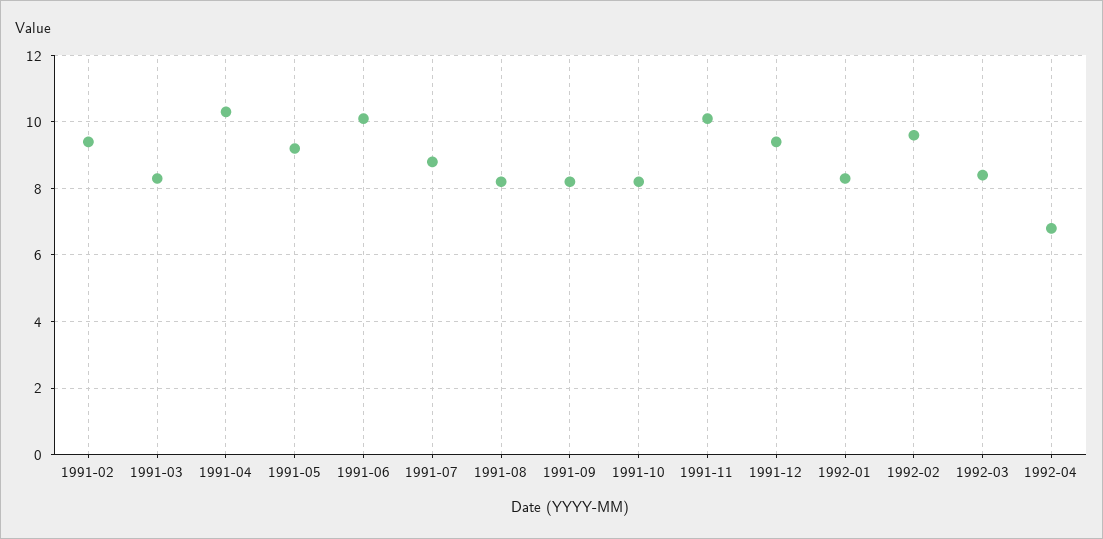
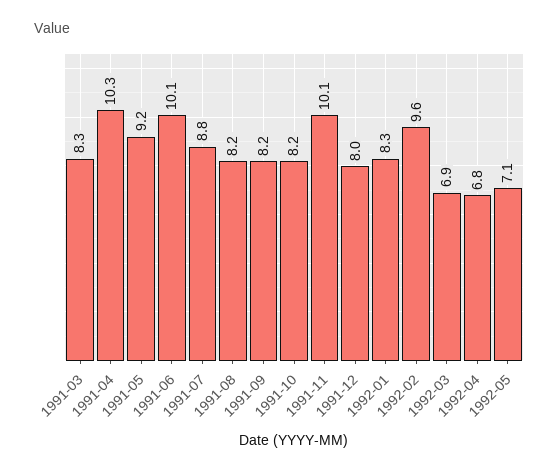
1991-02: 9.5 -> none
1991-12: 9.5 -> 8
1992-03: 8.5 -> 6.9
1992-05: none -> 7.1

